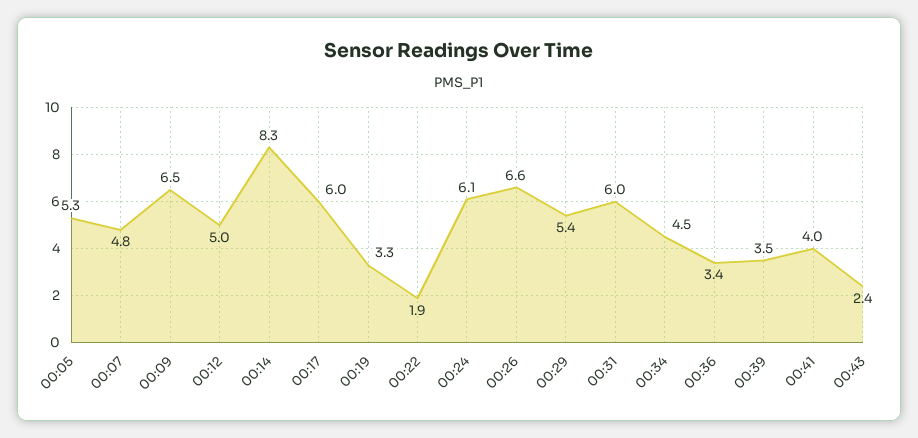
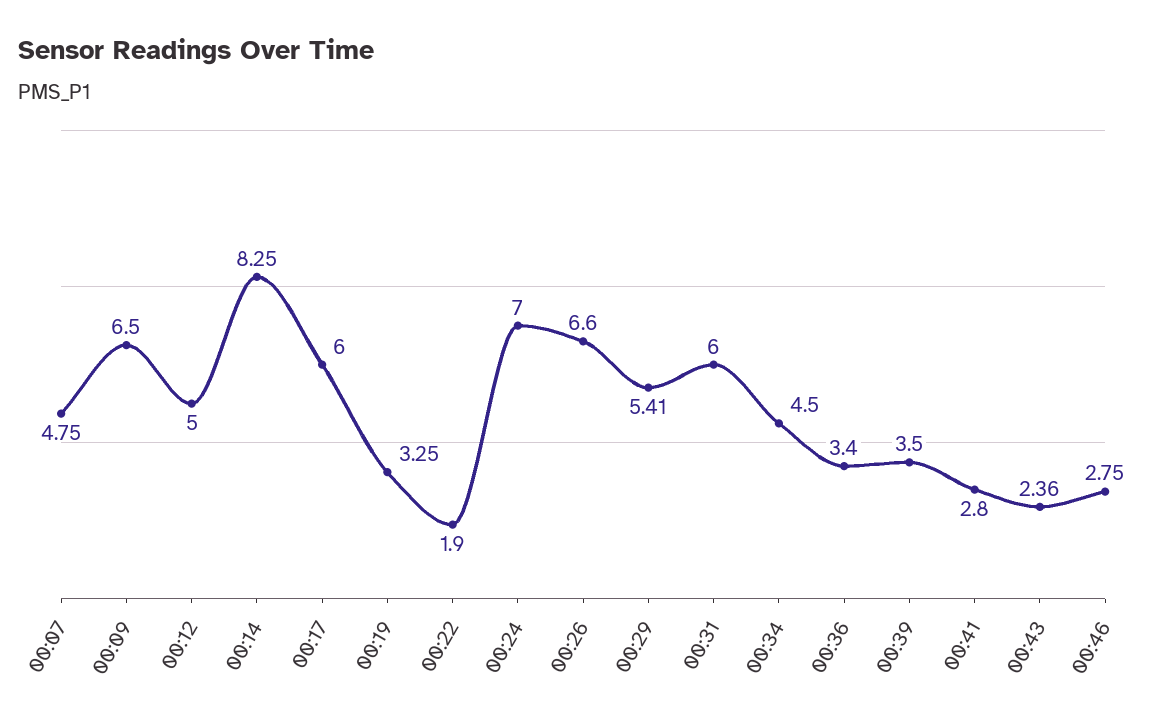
00:05: 5.3 -> none
00:24: 6.1 -> 7
00:41: 4 -> 2.8
00:46: none -> 2.75

